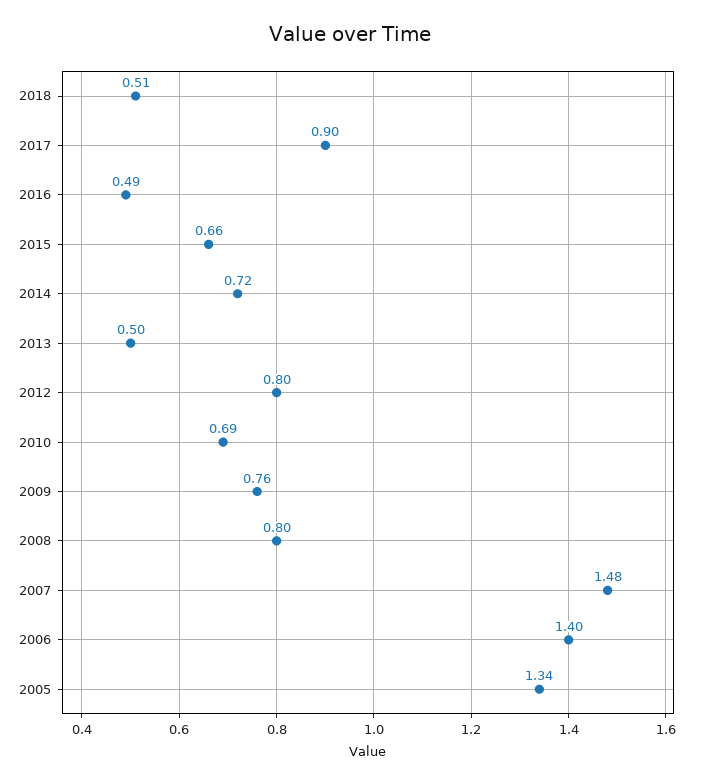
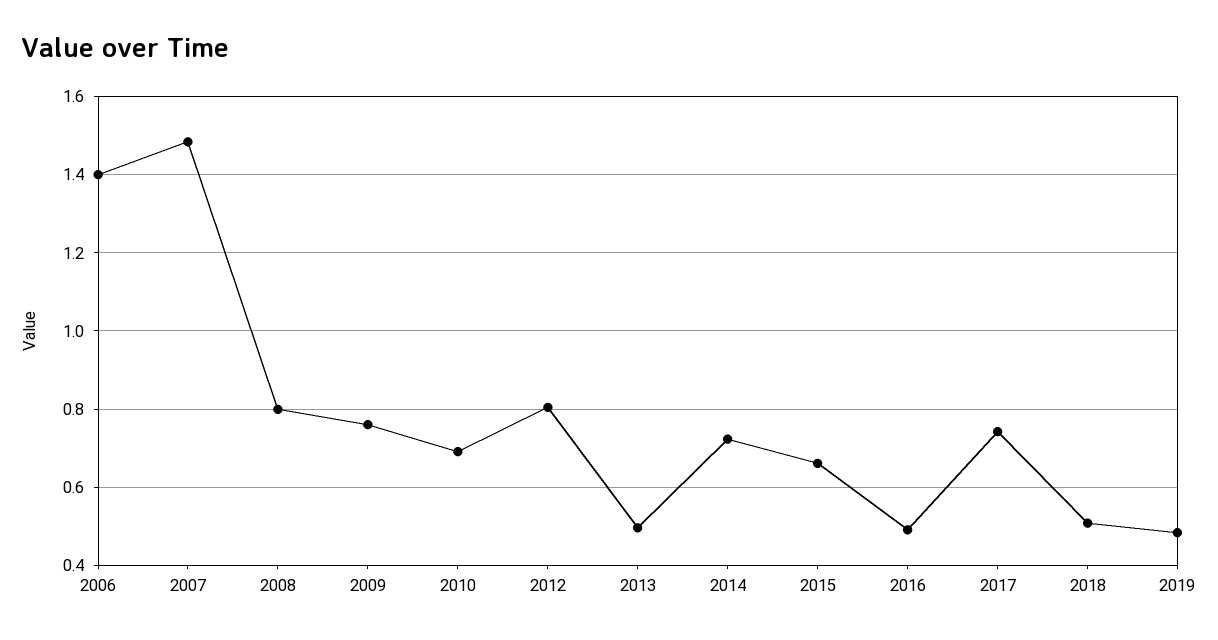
2017: 0.9 -> 0.74
2005: 1.34 -> none
2019: none -> 0.48

